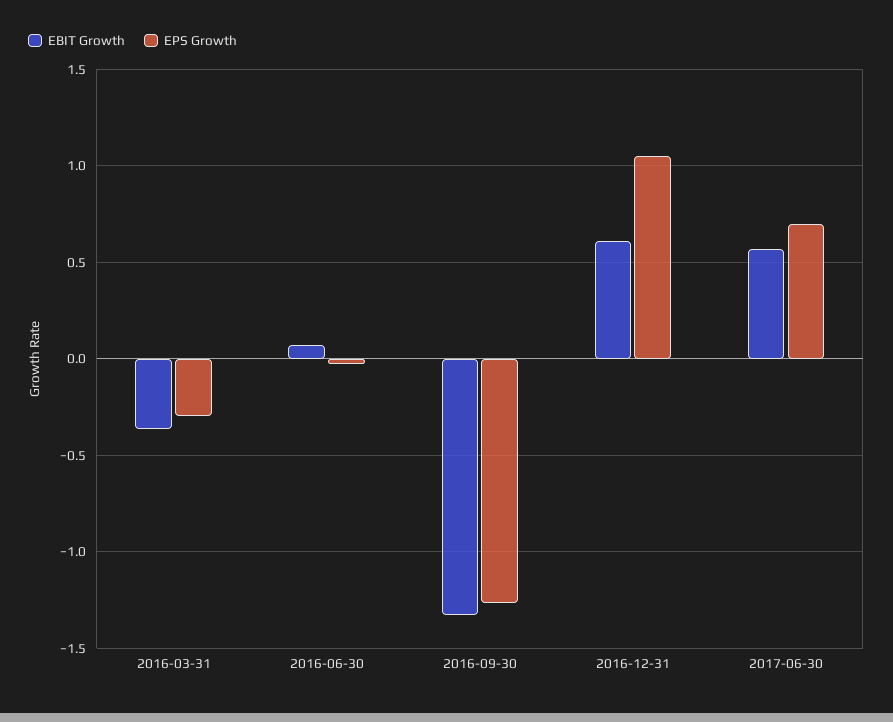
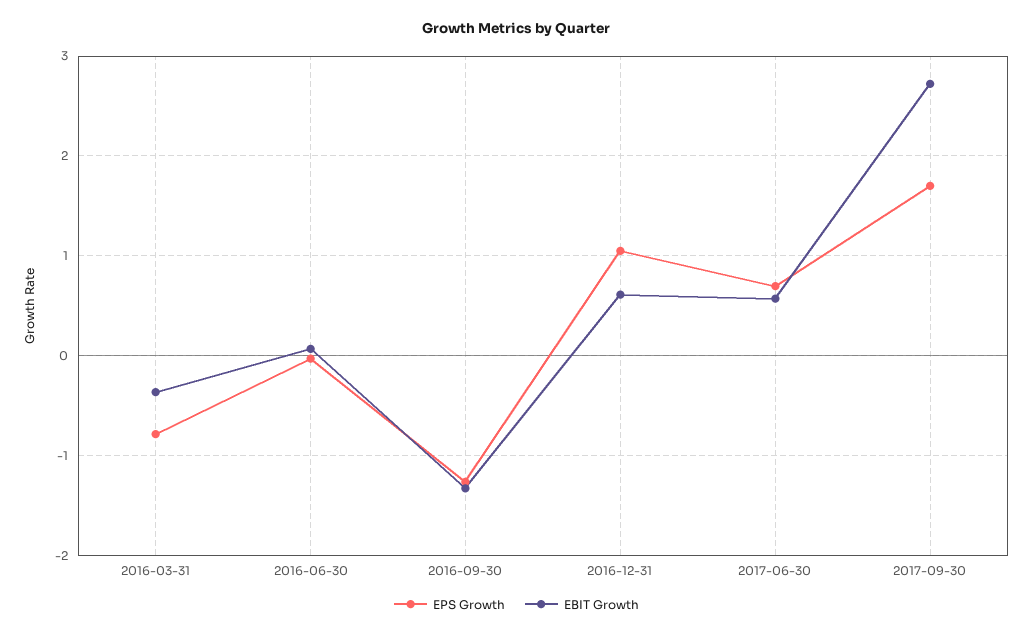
EPS Growth, 2016-03-31: -0.3 -> -0.8
EPS Growth, 2017-09-30: none -> 1.7
EBIT Growth, 2017-09-30: none -> 2.7

